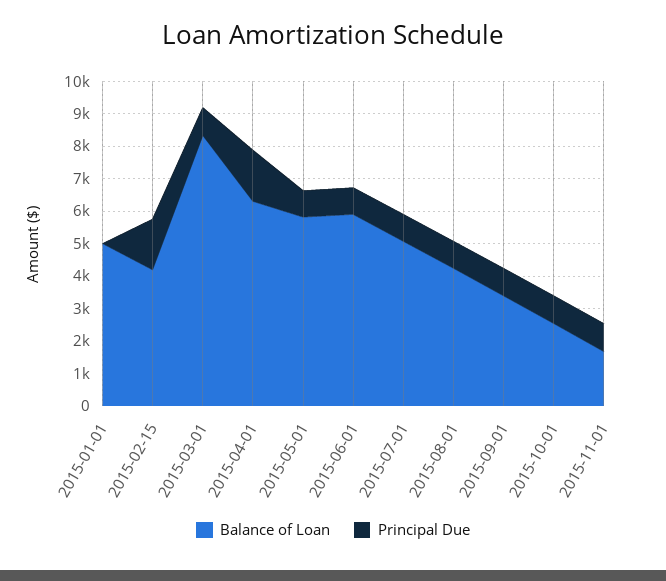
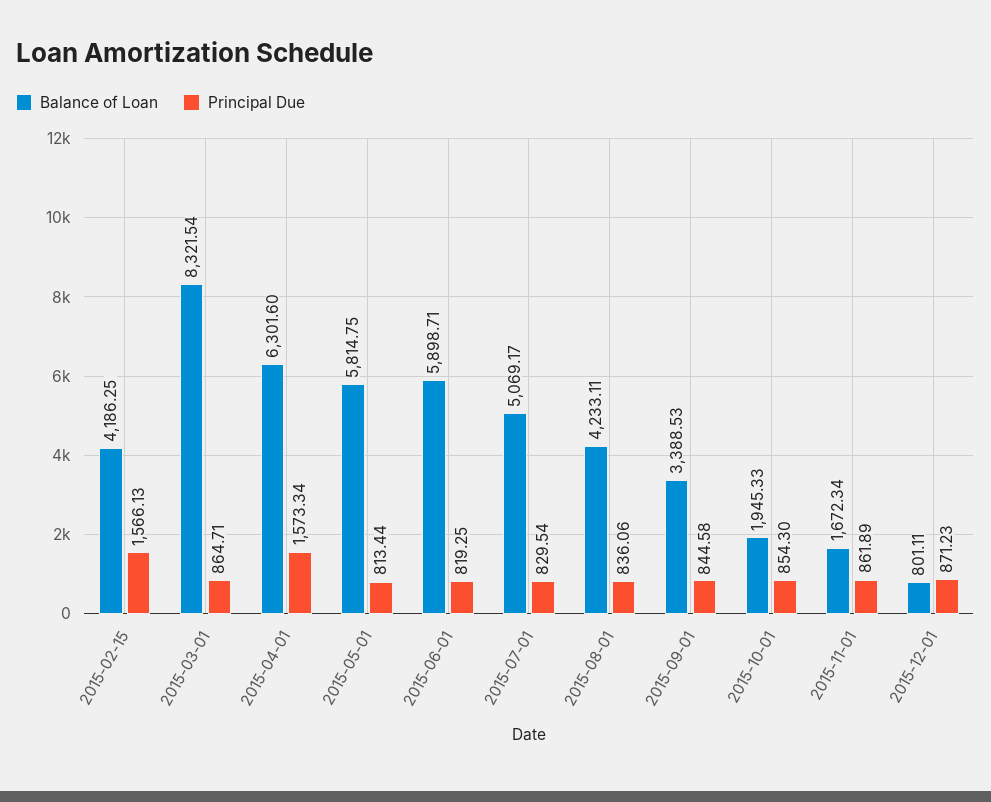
Balance of Loan, 2015-01-01: 5000 -> none
Principal Due, 2015-01-01: 0 -> none
Balance of Loan, 2015-10-01: 2500 -> 1945.33
Balance of Loan, 2015-12-01: none -> 801.11
Principal Due, 2015-12-01: none -> 871.23

